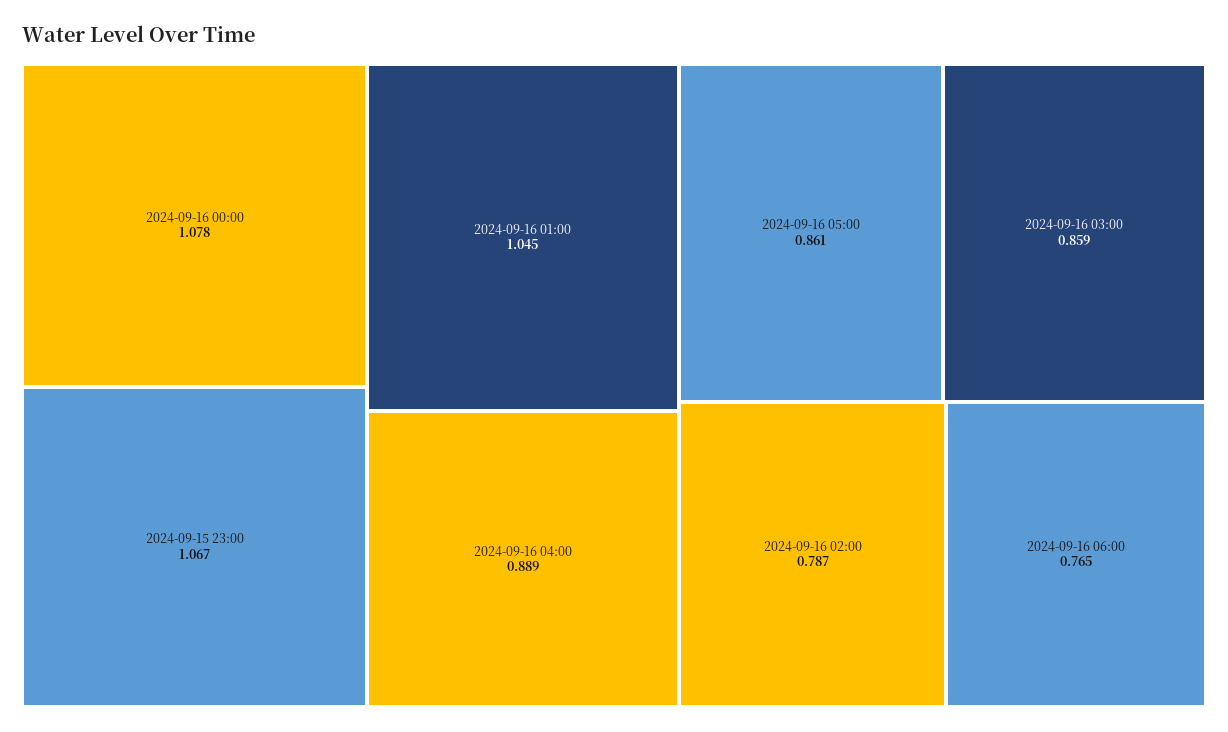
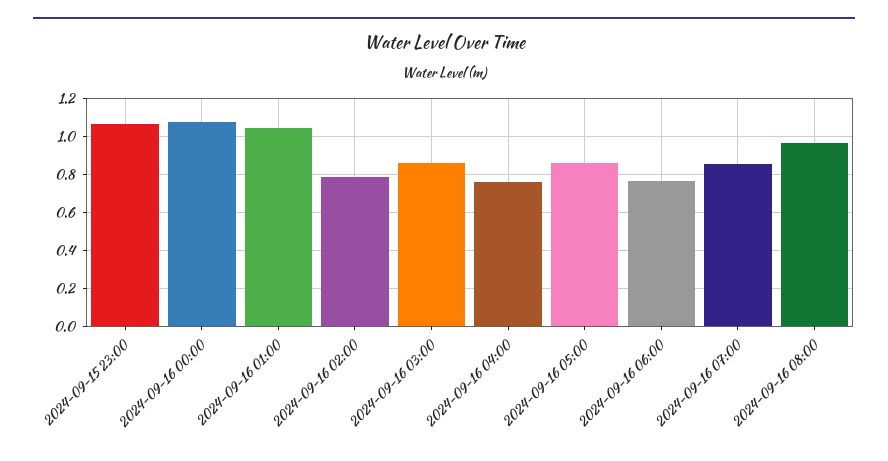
2024-09-16 04:00: 0.889 -> 0.75
2024-09-16 07:00: none -> 0.85
2024-09-16 08:00: none -> 0.95

